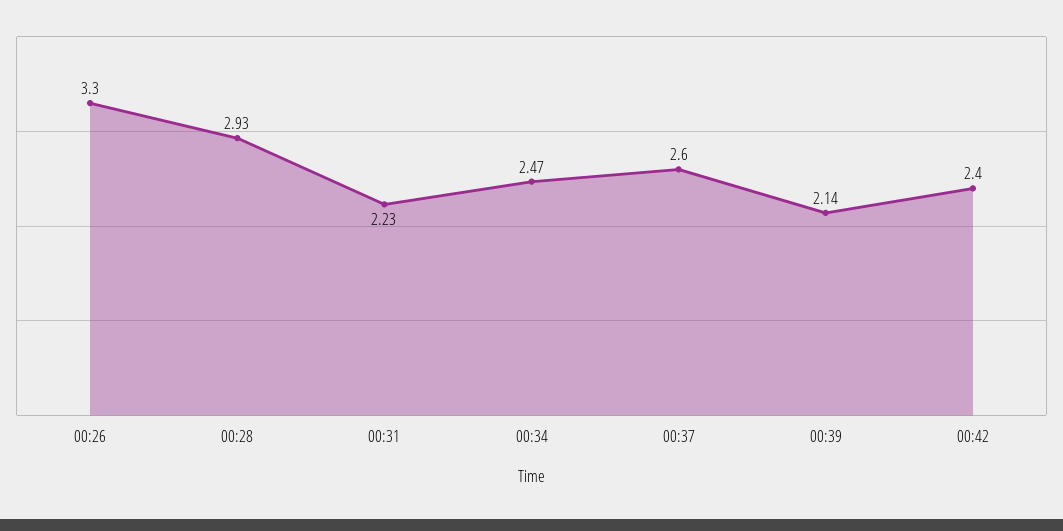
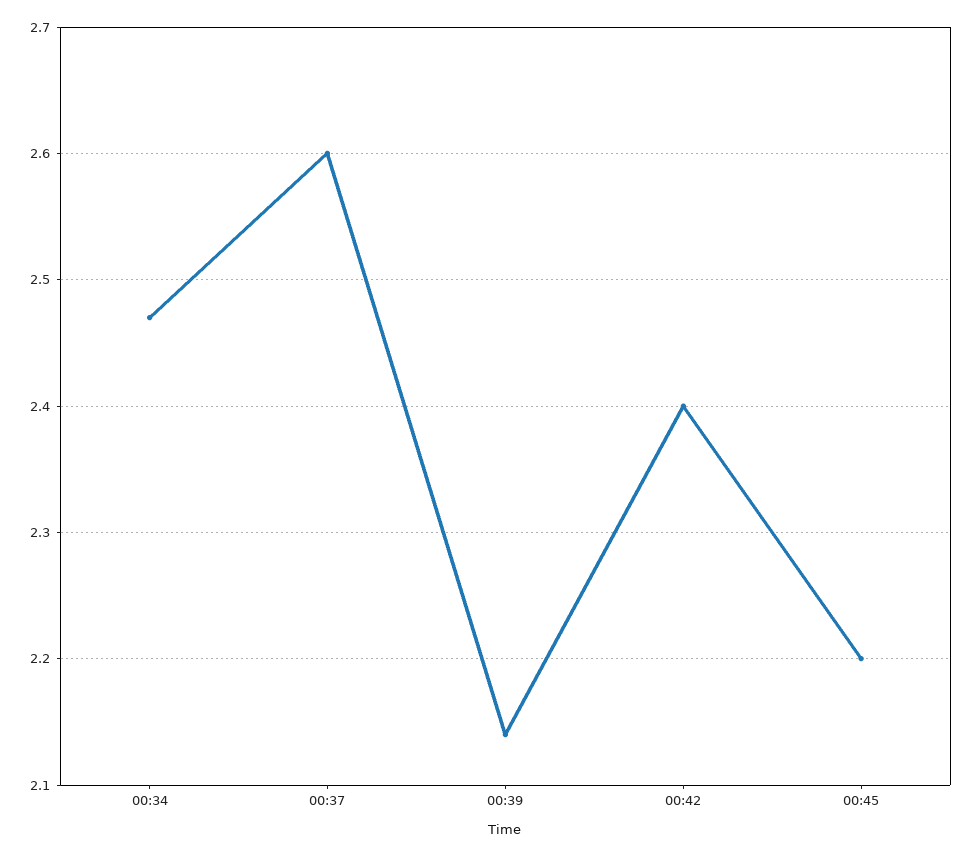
00:26: 3.3 -> none
00:28: 2.93 -> none
00:31: 2.23 -> none
00:45: none -> 2.2

